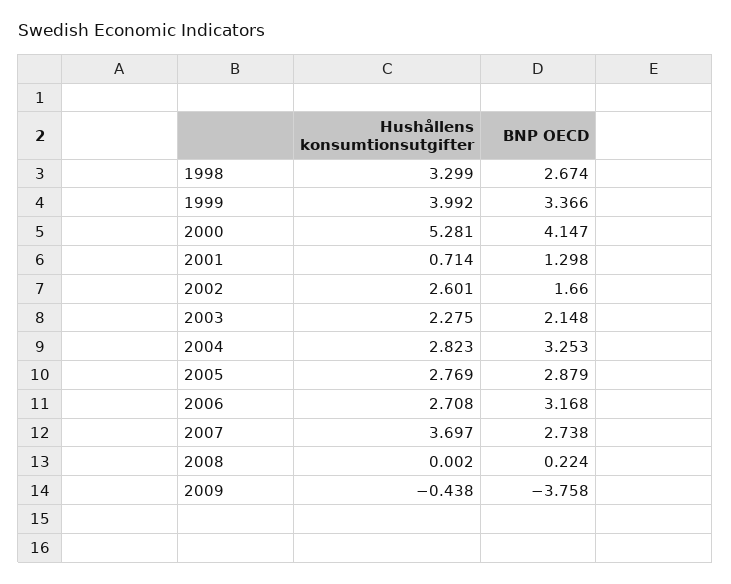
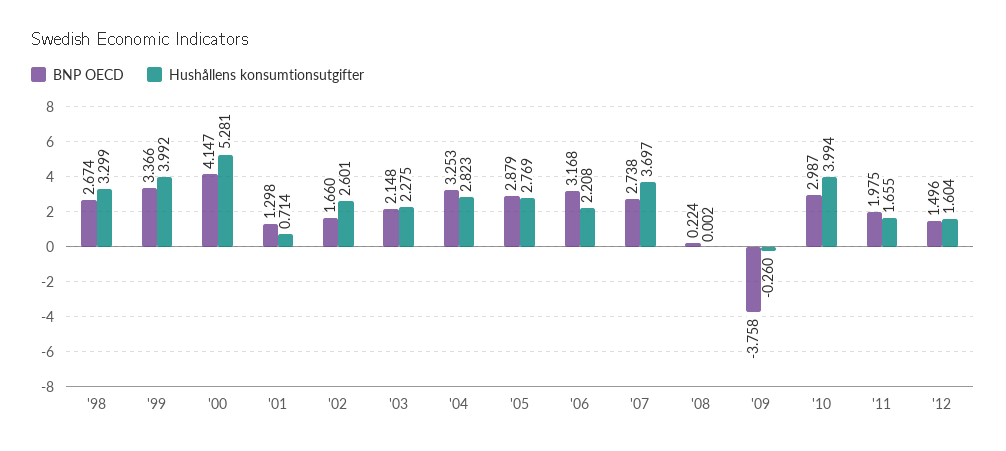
Hushållens konsumtionsutgifter, 2006: 2.708 -> 2.208
Hushållens konsumtionsutgifter, 2009: -0.438 -> -0.26
BNP OECD, '10: none -> 2.987
Hushållens konsumtionsutgifter, '10: none -> 3.994
BNP OECD, '11: none -> 1.975
Hushållens konsumtionsutgifter, '11: none -> 1.655
BNP OECD, '12: none -> 1.496
Hushållens konsumtionsutgifter, '12: none -> 1.604

